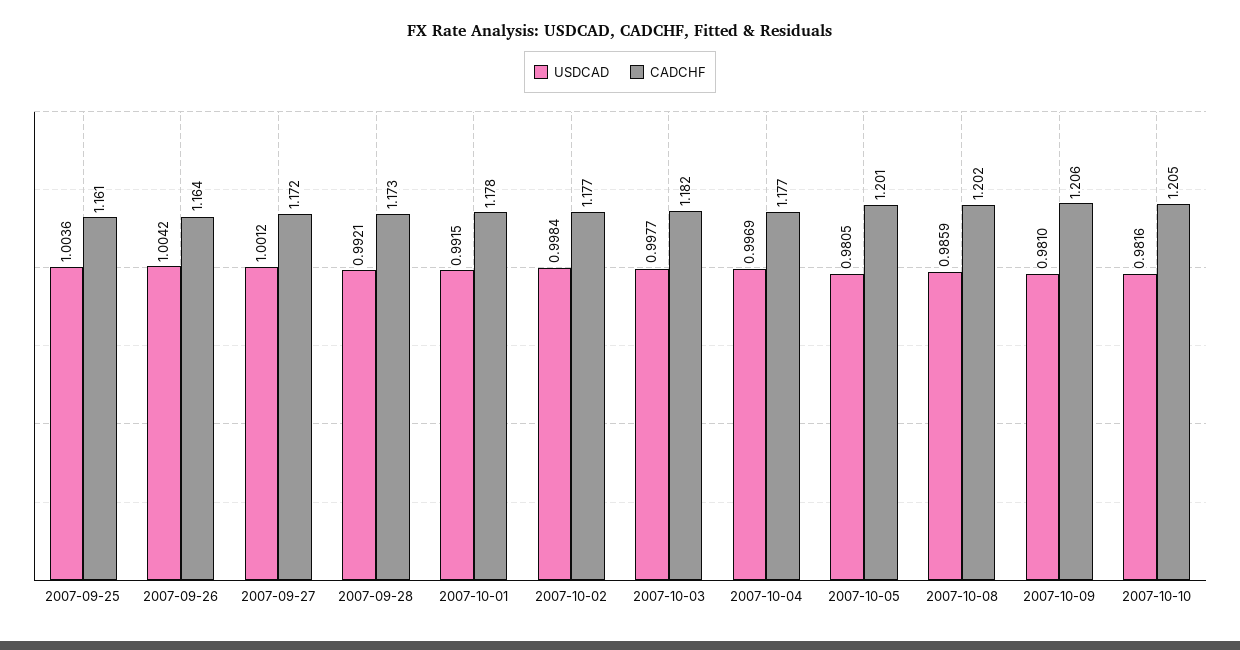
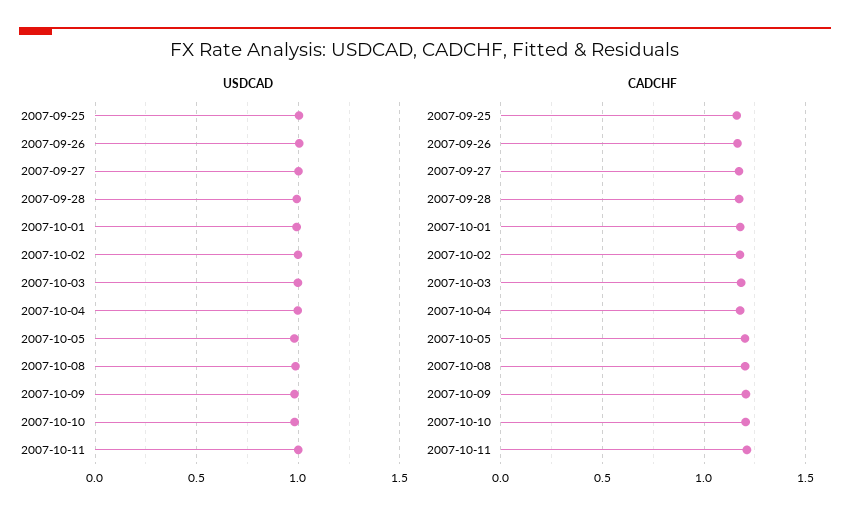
USDCAD, 2007-10-11: none -> 1
CADCHF, 2007-10-11: none -> 1.2

